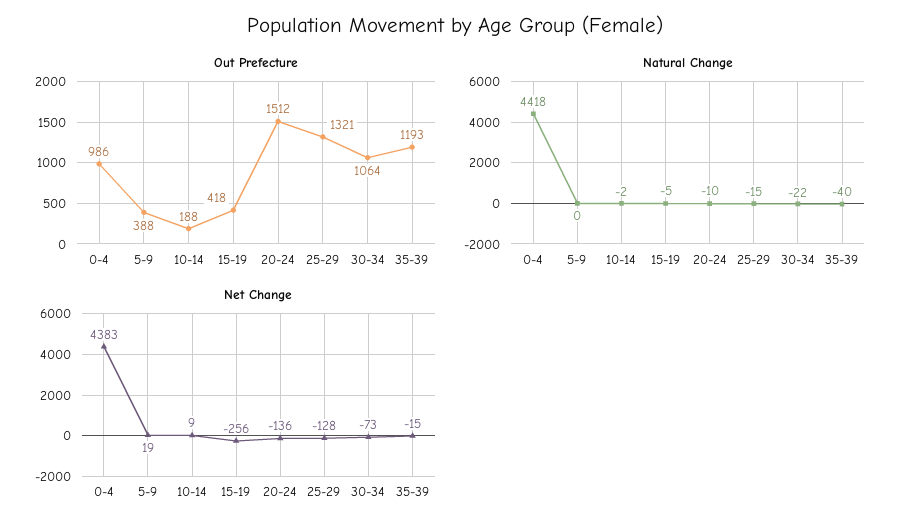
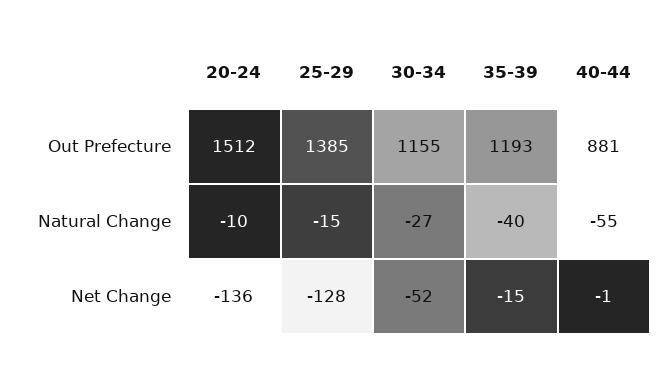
Out Prefecture, 0-4: 986 -> none
Out Prefecture, 5-9: 388 -> none
Out Prefecture, 10-14: 188 -> none
Out Prefecture, 15-19: 418 -> none
Out Prefecture, 25-29: 1321 -> 1385
Out Prefecture, 30-34: 1064 -> 1155
Natural Change, 0-4: 4418 -> none
Natural Change, 5-9: 0 -> none
Natural Change, 10-14: -2 -> none
Natural Change, 15-19: -5 -> none
Natural Change, 30-34: -22 -> -27
Net Change, 0-4: 4383 -> none
Net Change, 5-9: 19 -> none
Net Change, 10-14: 9 -> none
Net Change, 15-19: -256 -> none
Net Change, 30-34: -73 -> -52
Out Prefecture, 40-44: none -> 881
Natural Change, 40-44: none -> -55
Net Change, 40-44: none -> -1

